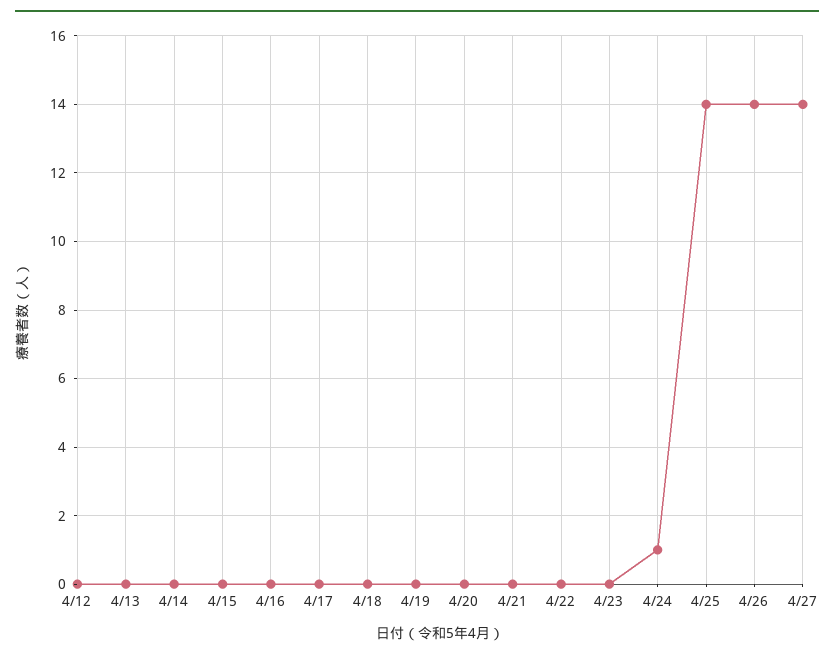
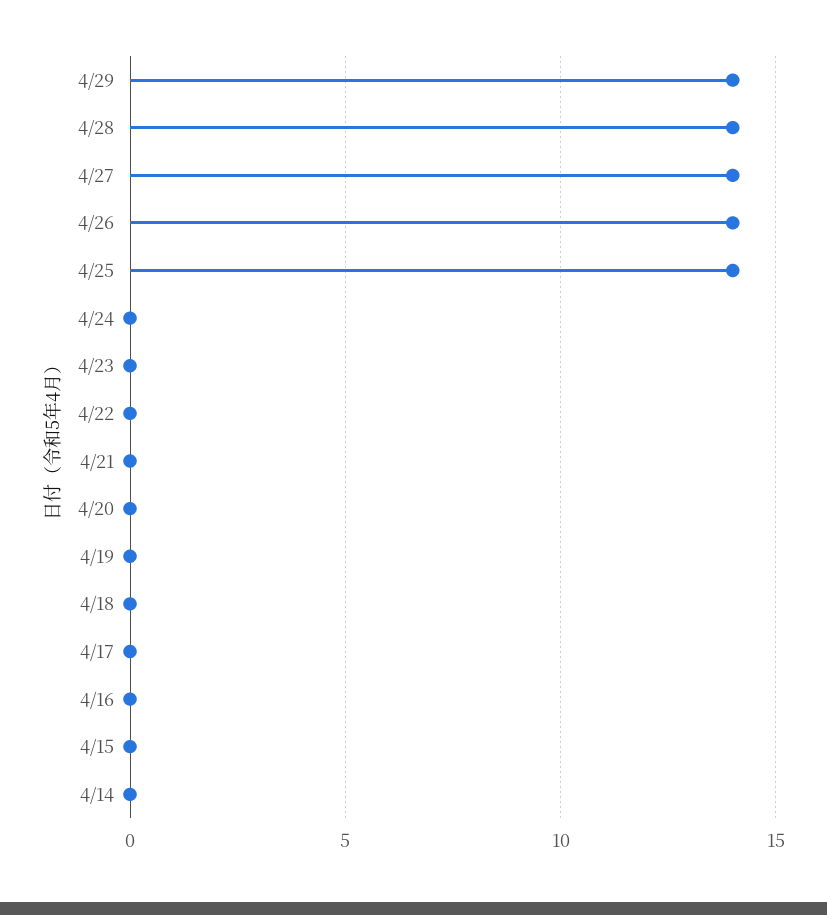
4/12: 0 -> none
4/13: 0 -> none
4/24: 1 -> 0
4/29: none -> 14
4/28: none -> 14

